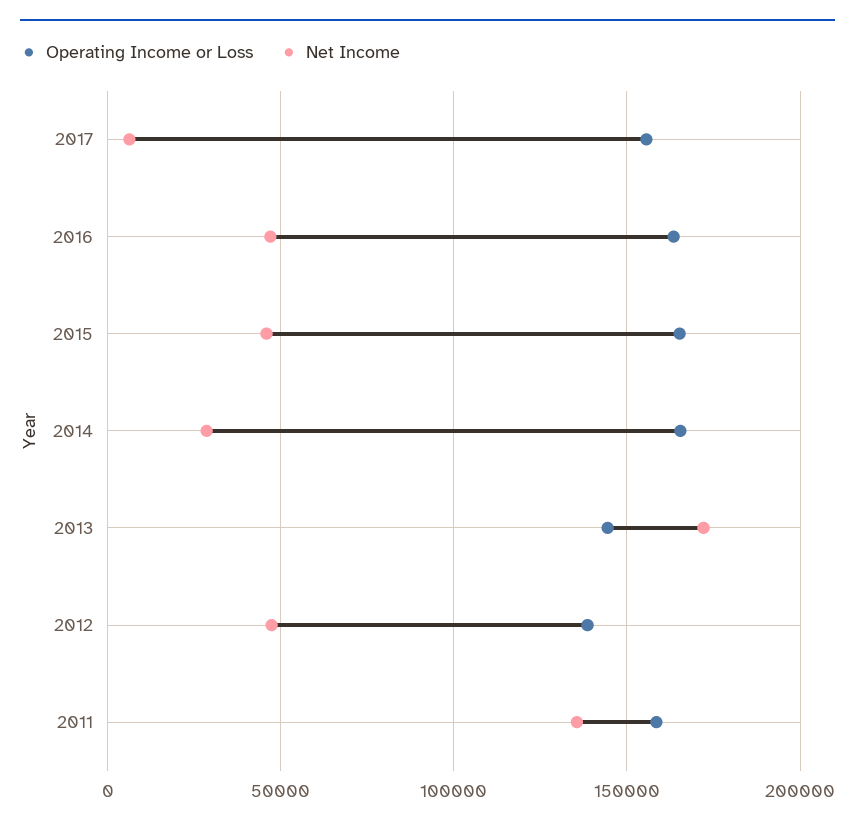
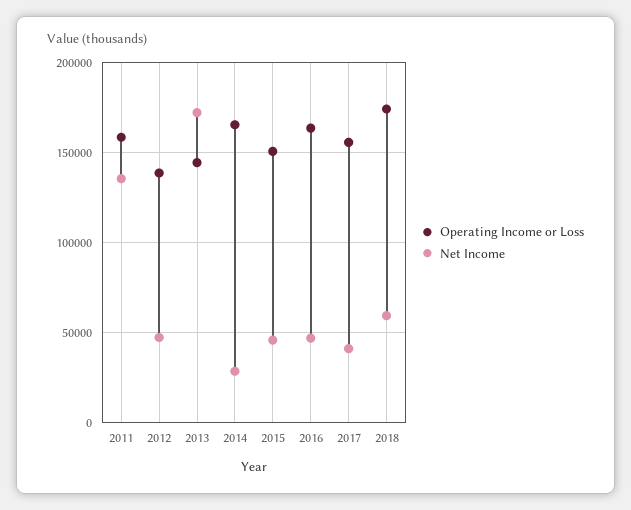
Net Income, 2017: 5000 -> 40000
Operating Income or Loss, 2015: 165000 -> 150000
Operating Income or Loss, 2018: none -> 175000
Net Income, 2018: none -> 60000

